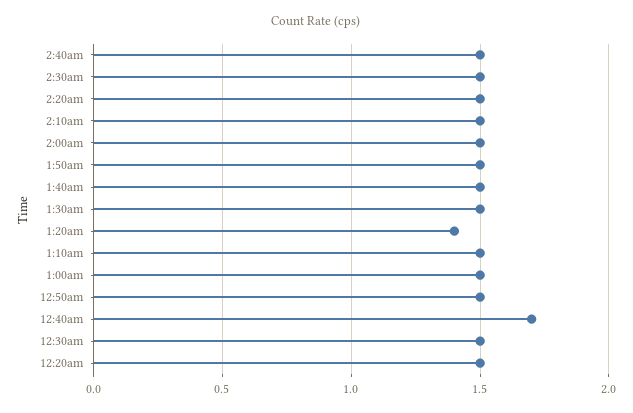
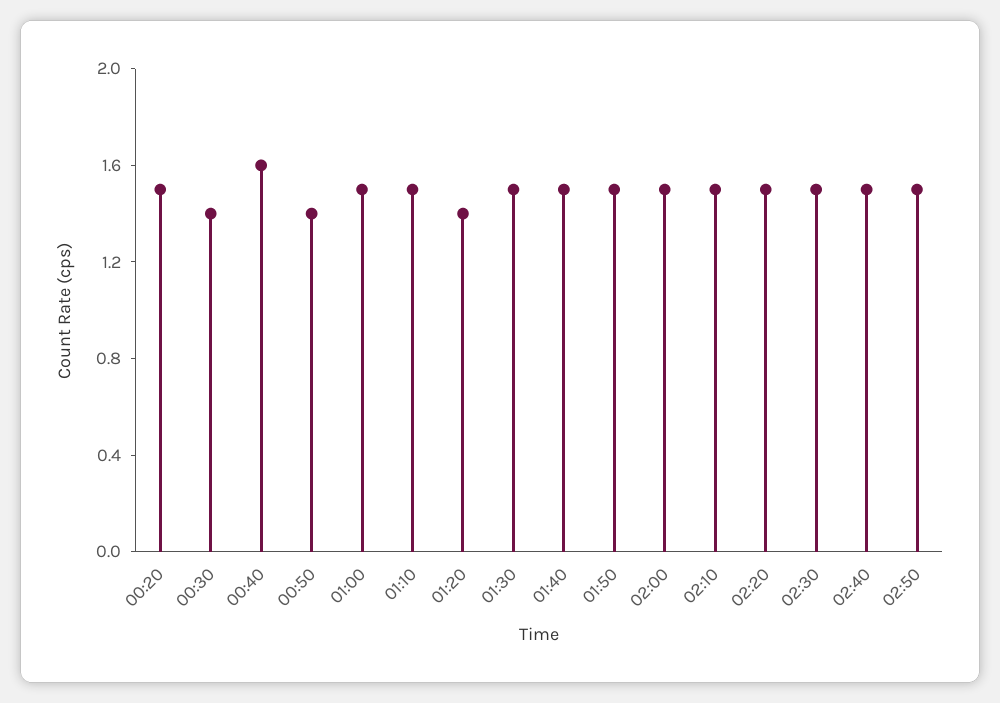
12:50am: 1.5 -> 1.4
12:40am: 1.7 -> 1.6
12:30am: 1.5 -> 1.4
02:50: none -> 1.5

